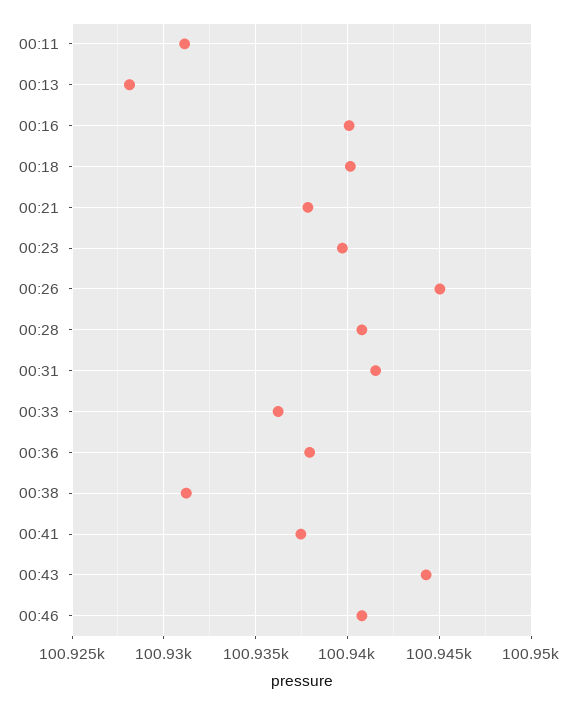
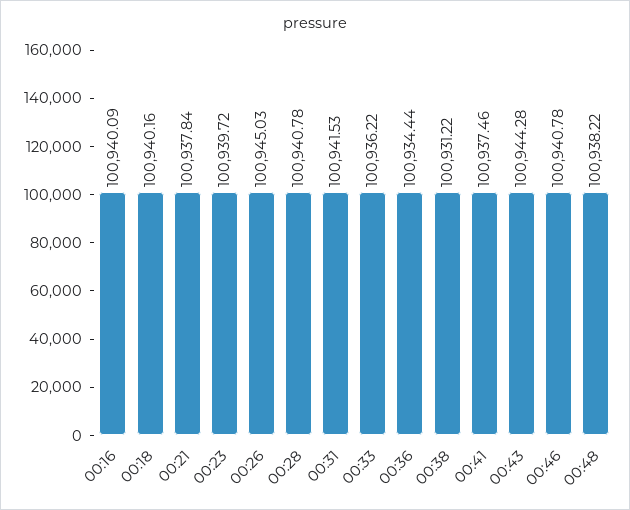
00:11: 100931 -> none
00:13: 100928 -> none
00:36: 100938 -> 100934.44
00:48: none -> 100938.22

